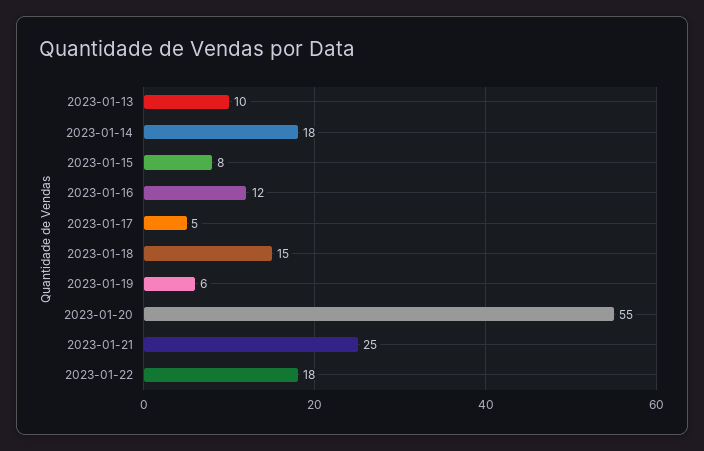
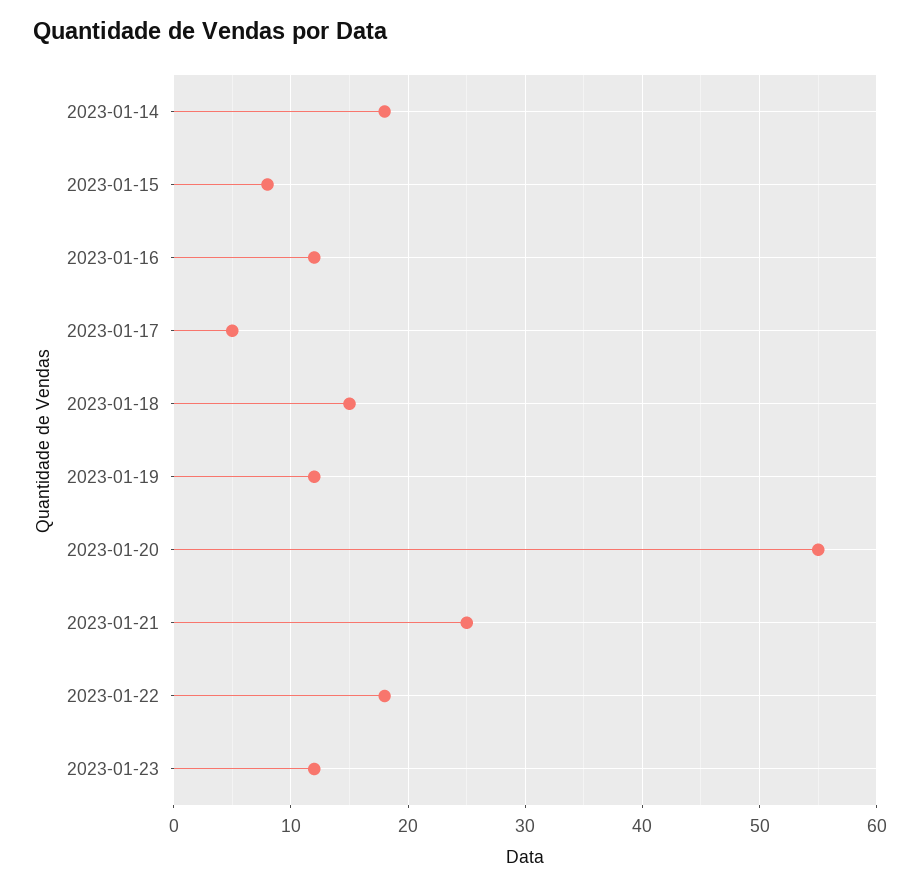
2023-01-13: 10 -> none
2023-01-19: 6 -> 12
2023-01-23: none -> 12

